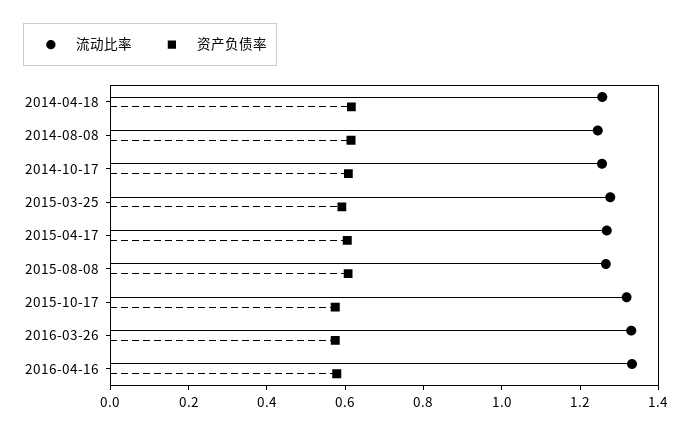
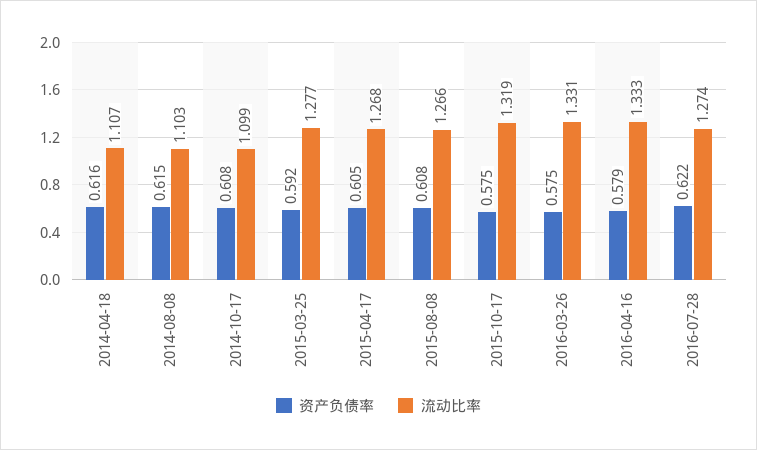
流动比率, 2014-04-18: 1.25 -> 1.107
流动比率, 2014-08-08: 1.25 -> 1.103
流动比率, 2014-10-17: 1.25 -> 1.099
资产负债率, 2016-07-28: none -> 0.622
流动比率, 2016-07-28: none -> 1.274

